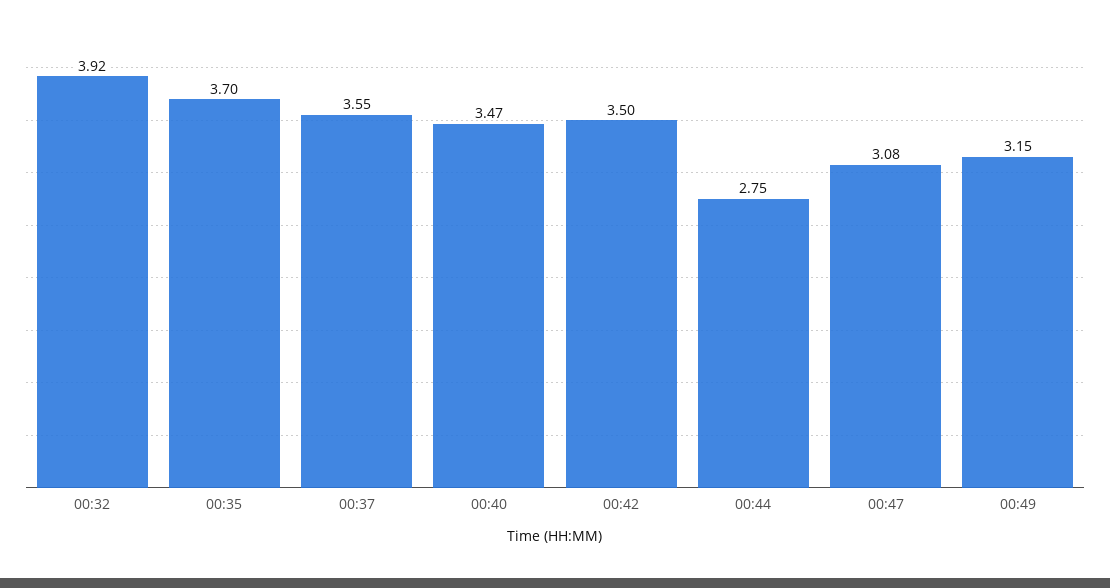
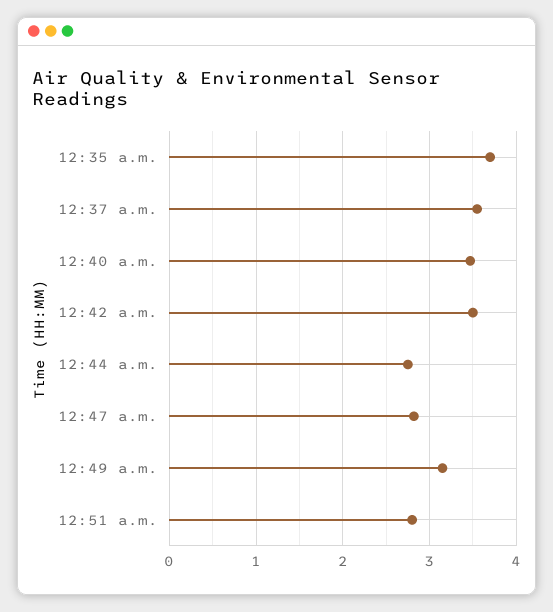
00:32: 3.92 -> none
00:47: 3.08 -> 2.8
12:51 a.m.: none -> 2.8

